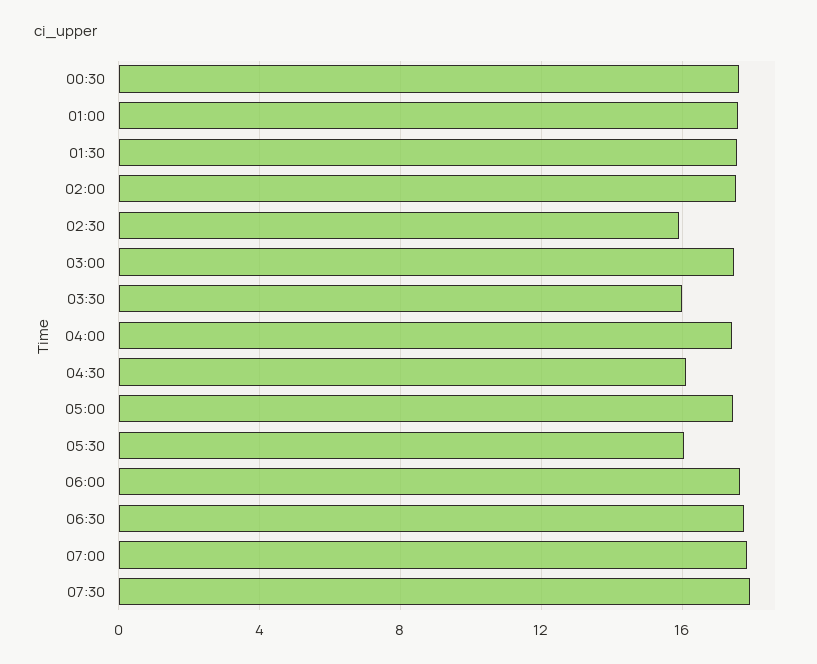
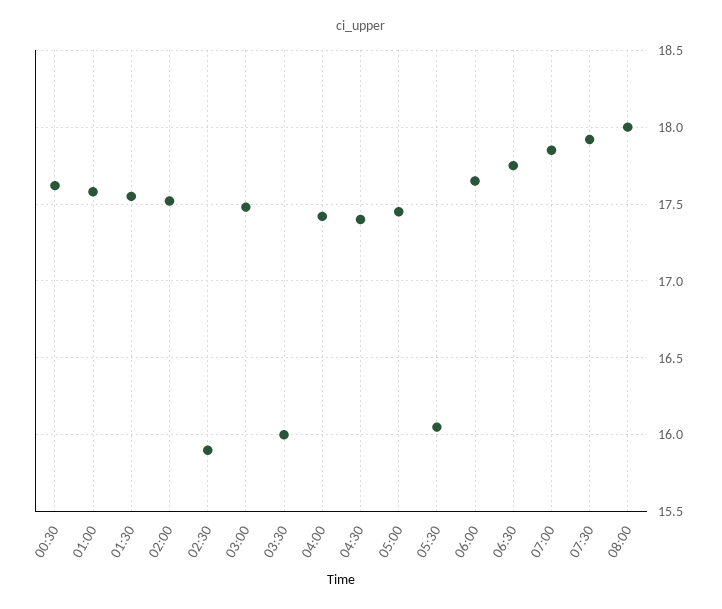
04:30: 16 -> 17.4
08:00: none -> 18

